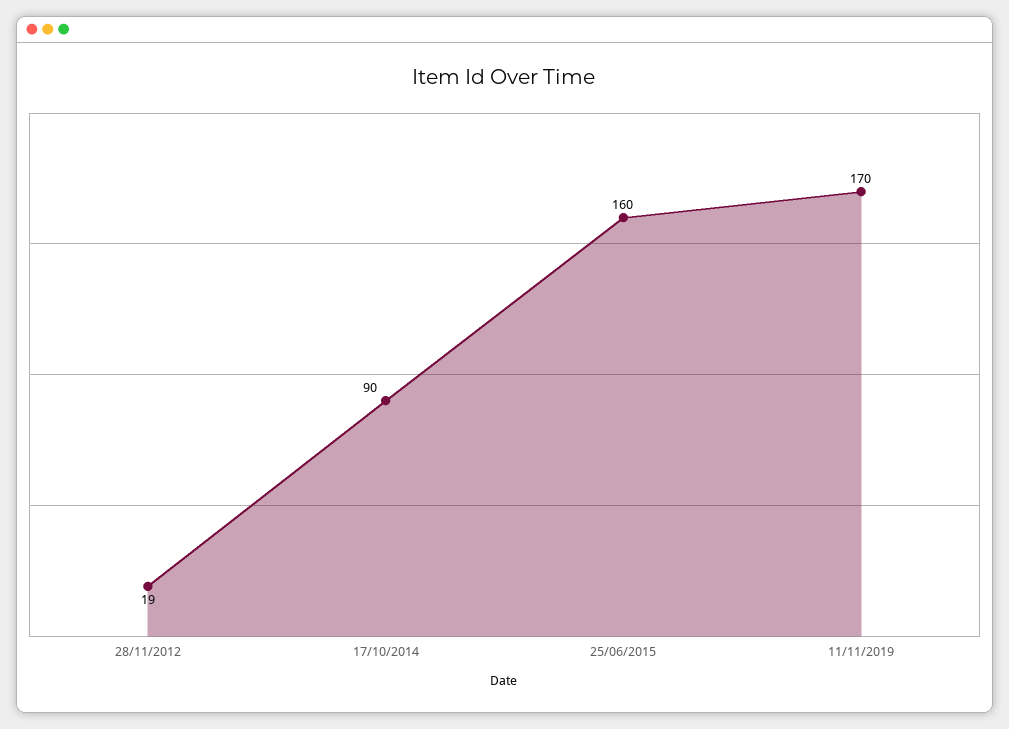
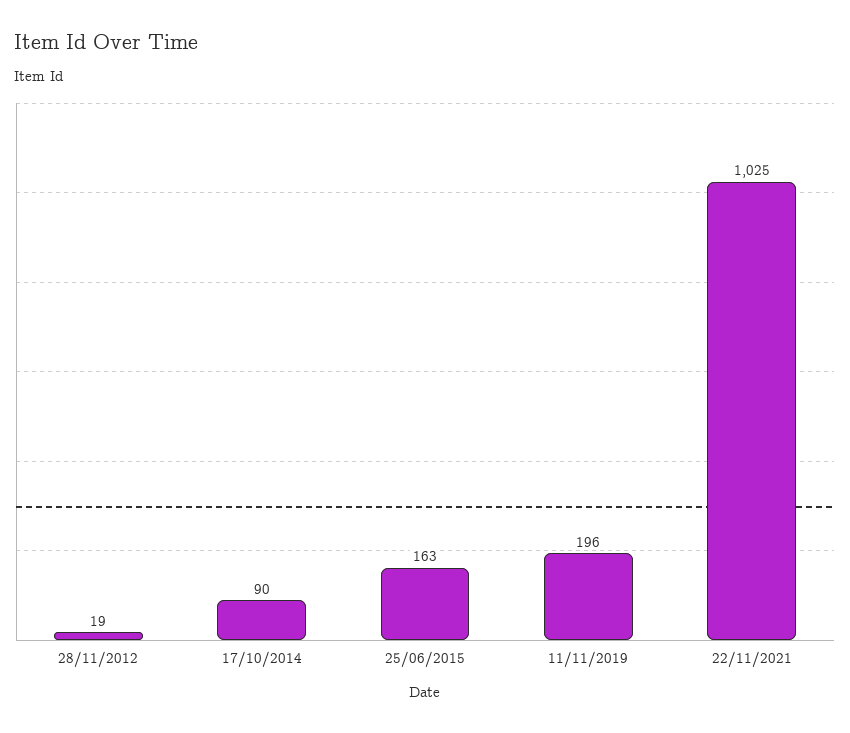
25/06/2015: 160 -> 163
11/11/2019: 170 -> 196
22/11/2021: none -> 1025

